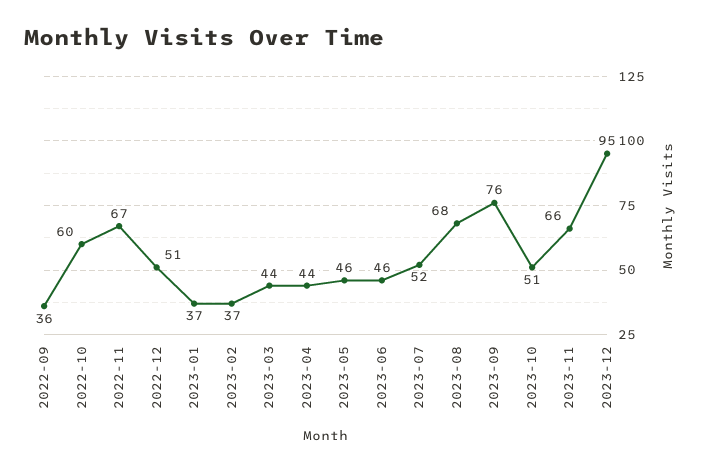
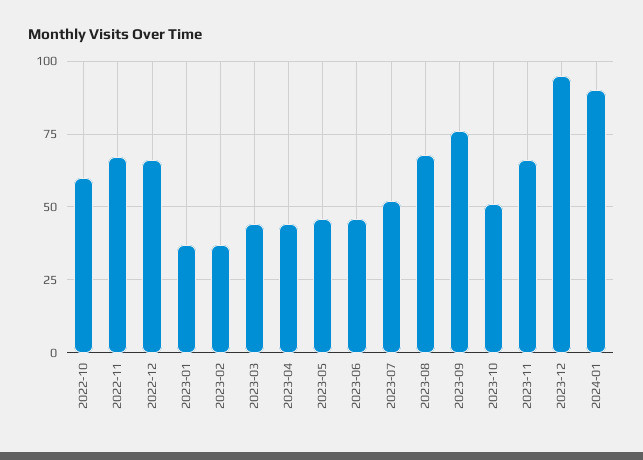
2022-09: 36 -> none
2022-12: 51 -> 65
2024-01: none -> 90

